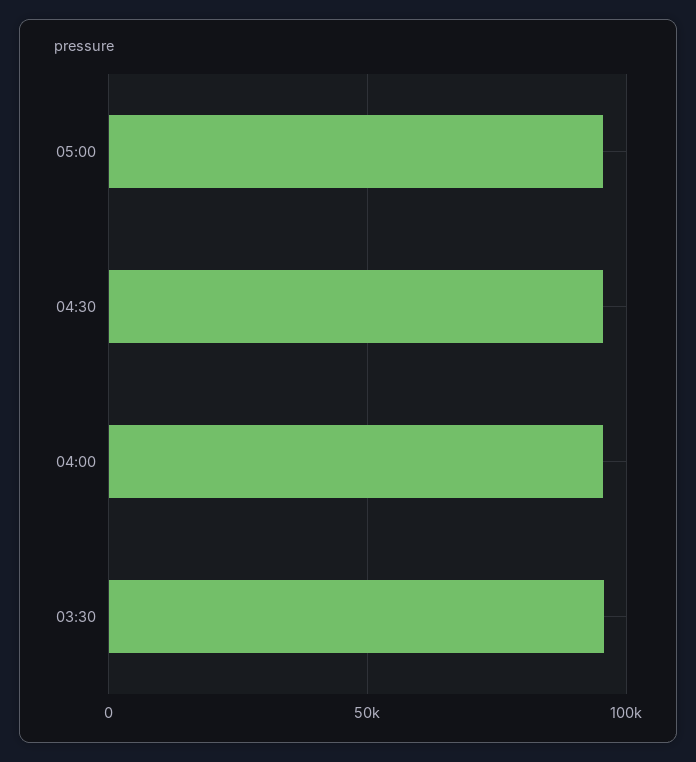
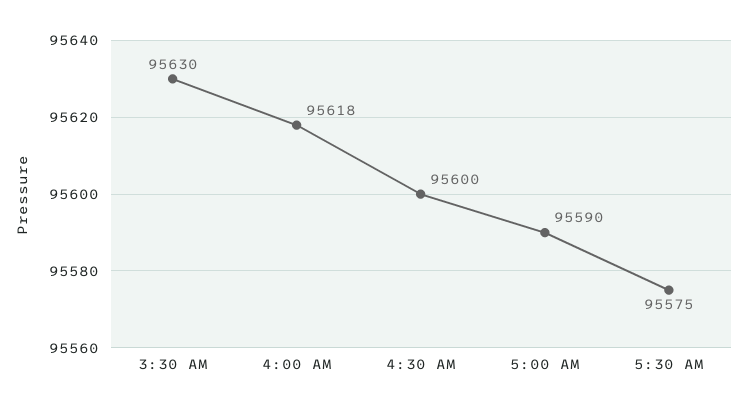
5:30 AM: none -> 95575

